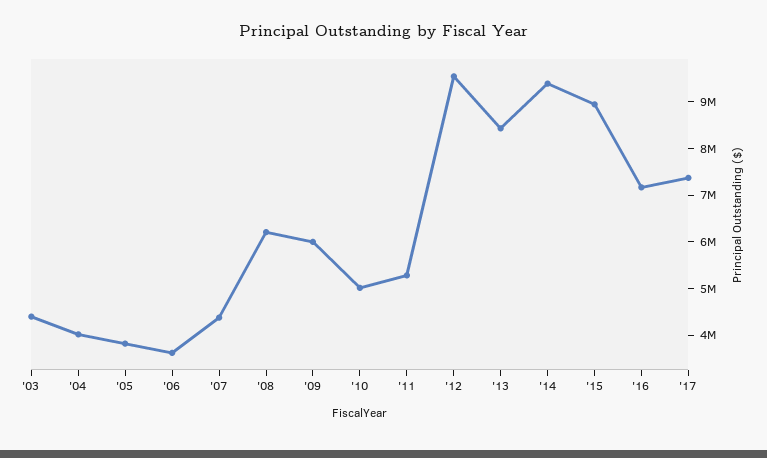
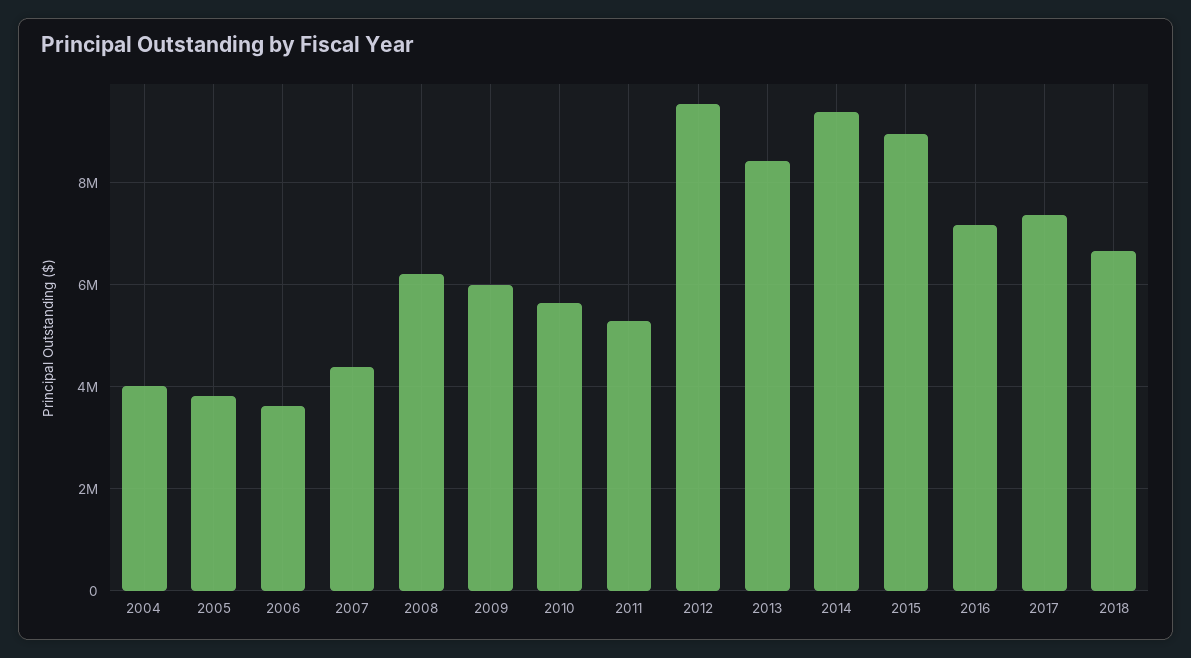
'03: 4400000 -> none
'10: 5000000 -> 5600000
2018: none -> 6600000

